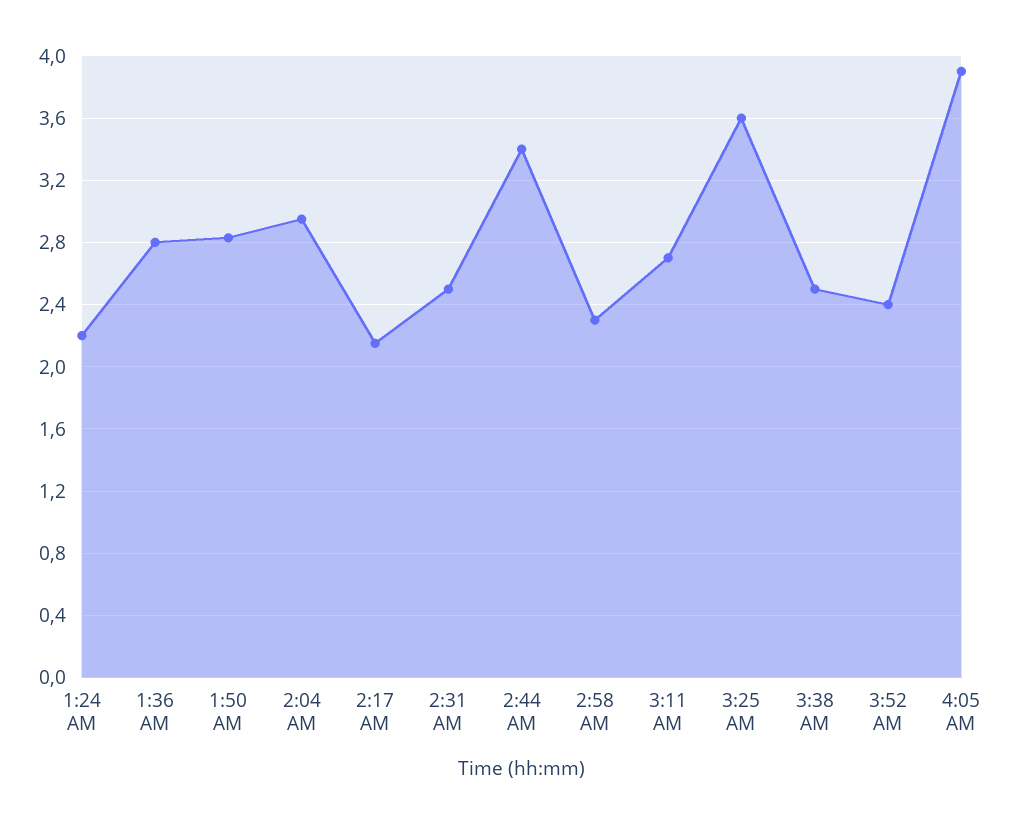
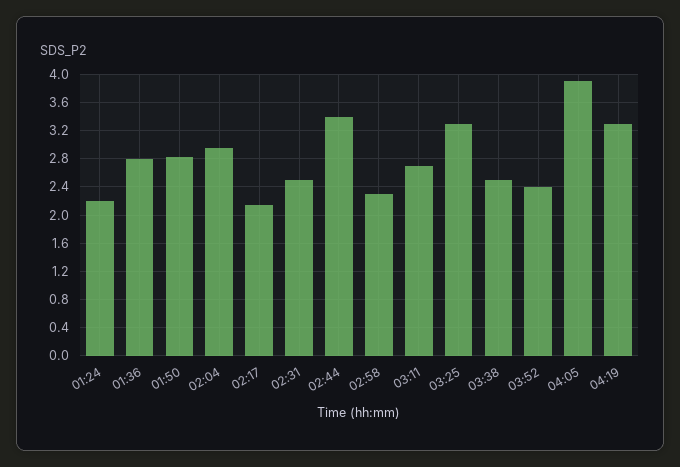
3:25 AM: 3.6 -> 3.3
04:19: none -> 3.3

